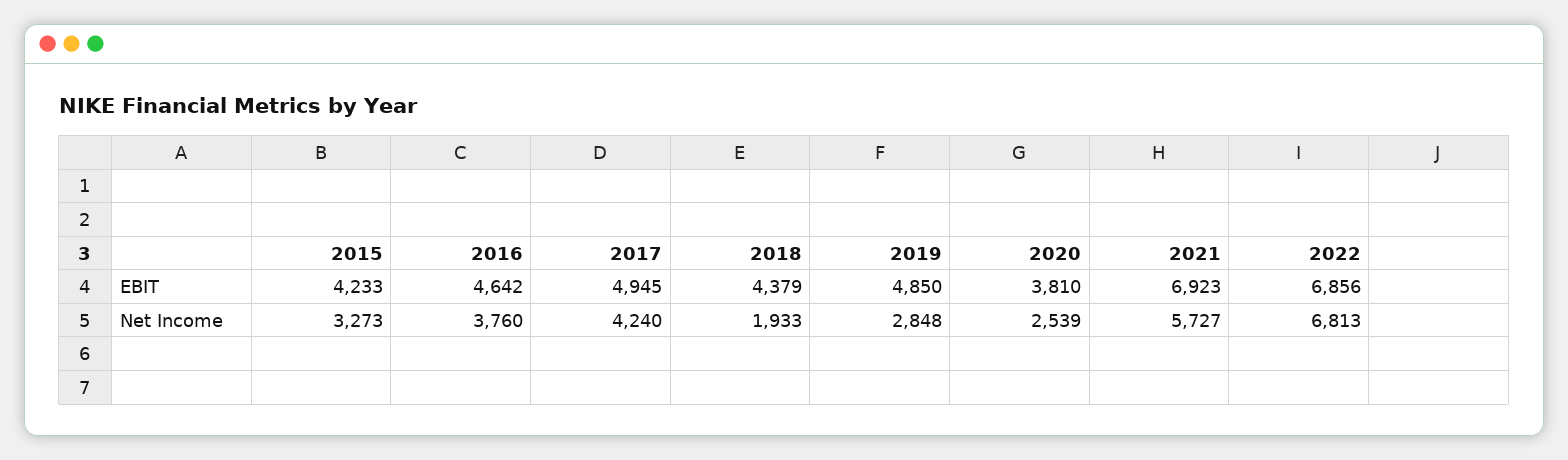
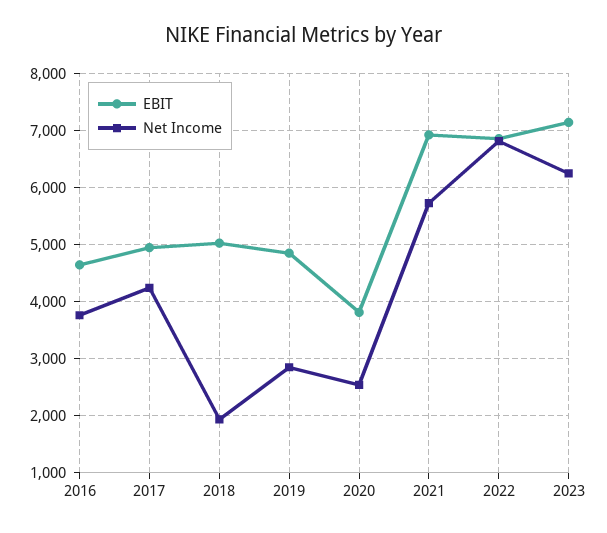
EBIT, 2015: 4233 -> none
EBIT, 2018: 4379 -> 5000
Net Income, 2015: 3273 -> none
EBIT, 2023: none -> 7200
Net Income, 2023: none -> 6200

